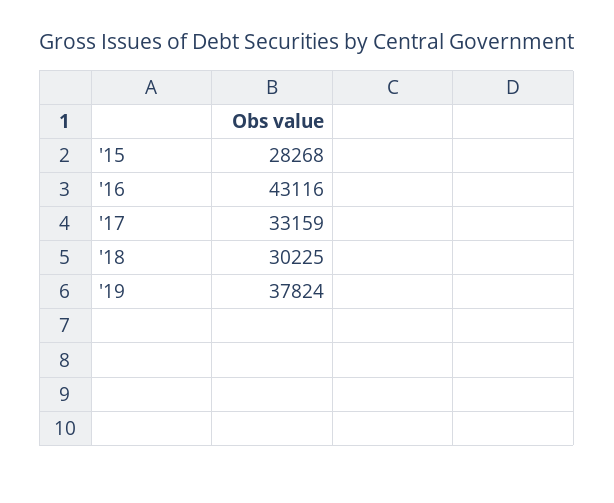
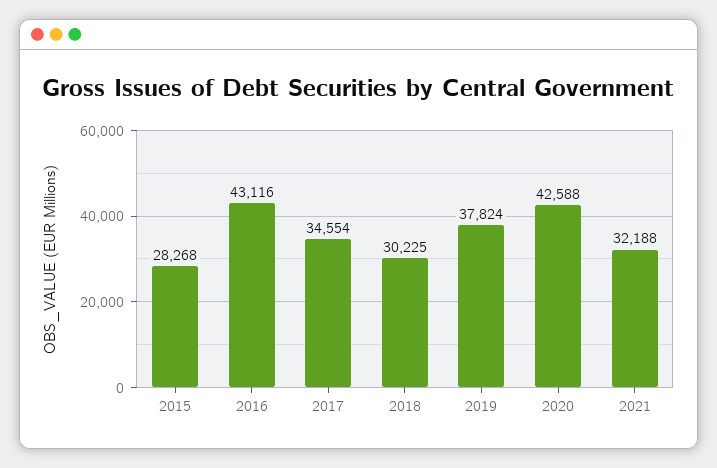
'17: 33159 -> 34554
2020: none -> 42588
2021: none -> 32188

